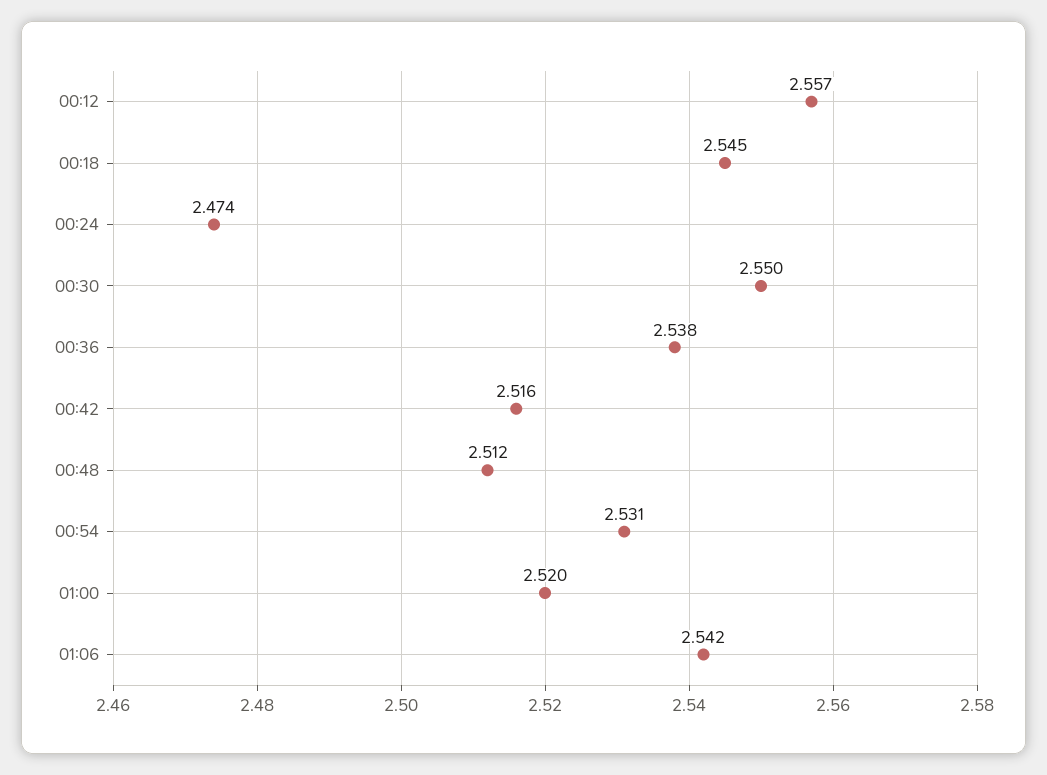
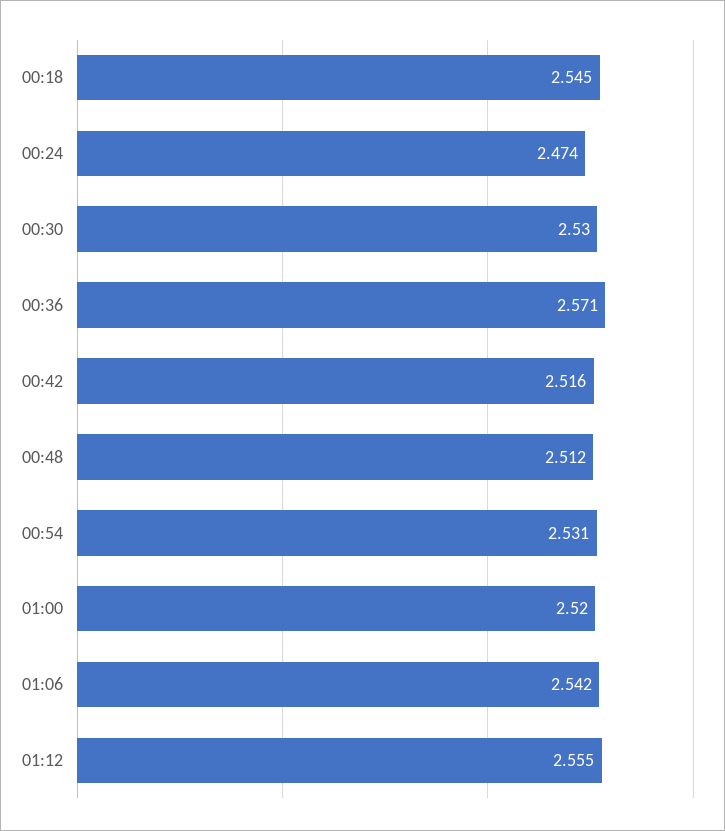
00:12: 2.557 -> none
00:30: 2.55 -> 2.53
00:36: 2.538 -> 2.571
01:12: none -> 2.555

